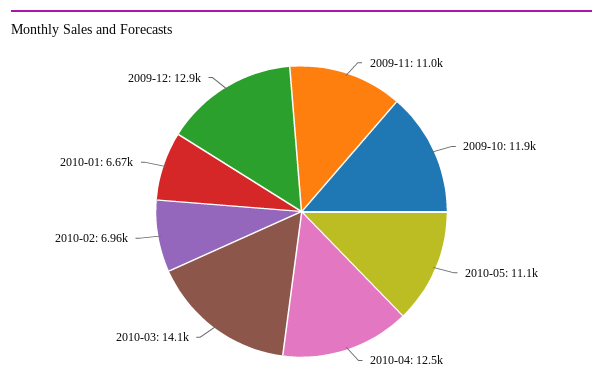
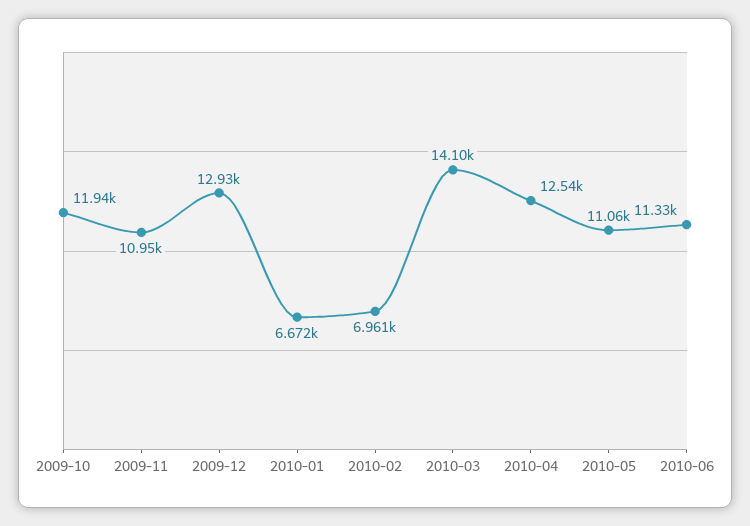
2010-06: none -> 11330

